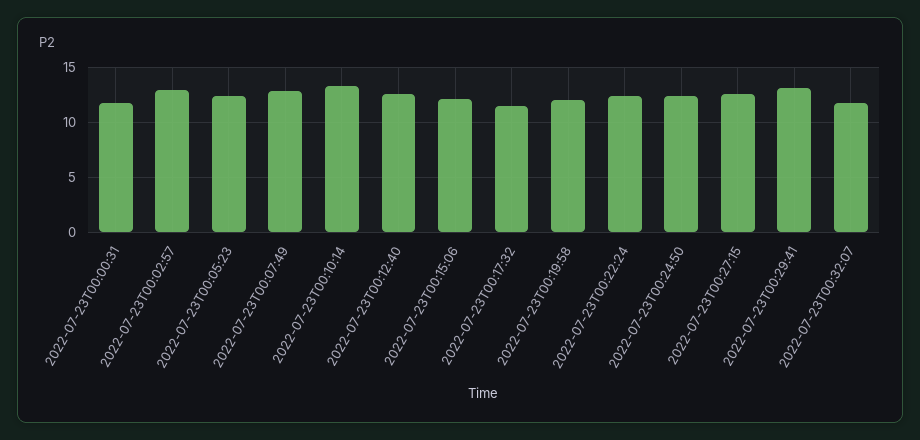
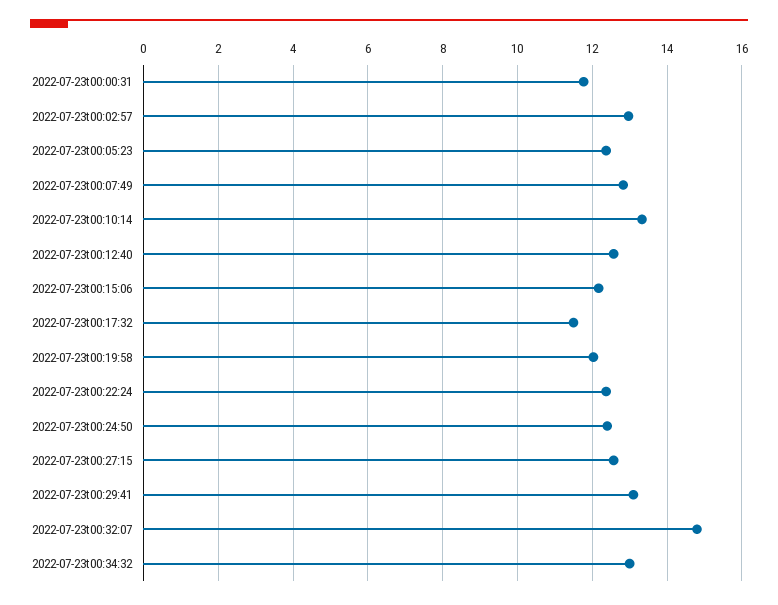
2022-07-23T00:32:07: 12 -> 14.8
2022-07-23t00:34:32: none -> 13

